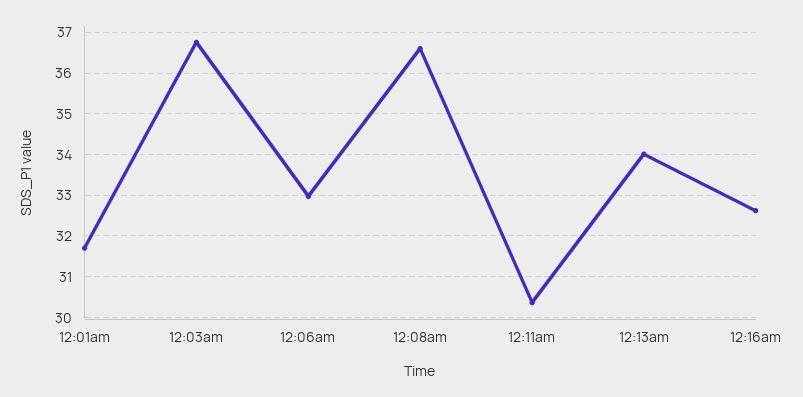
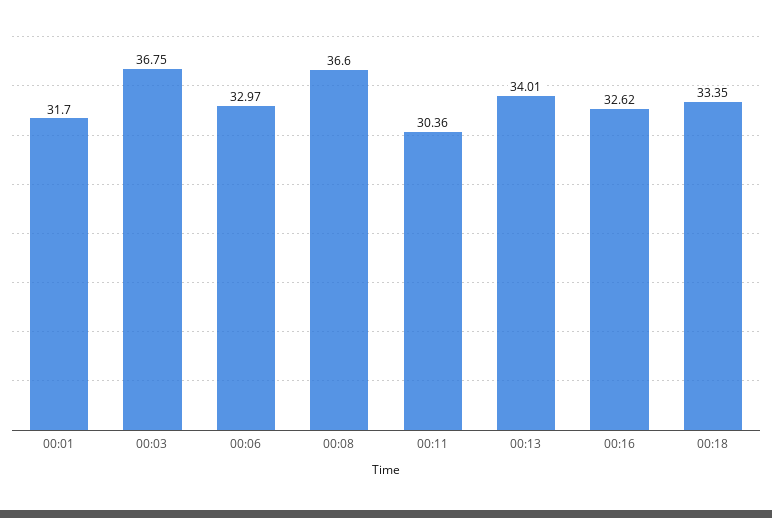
00:18: none -> 33.35

